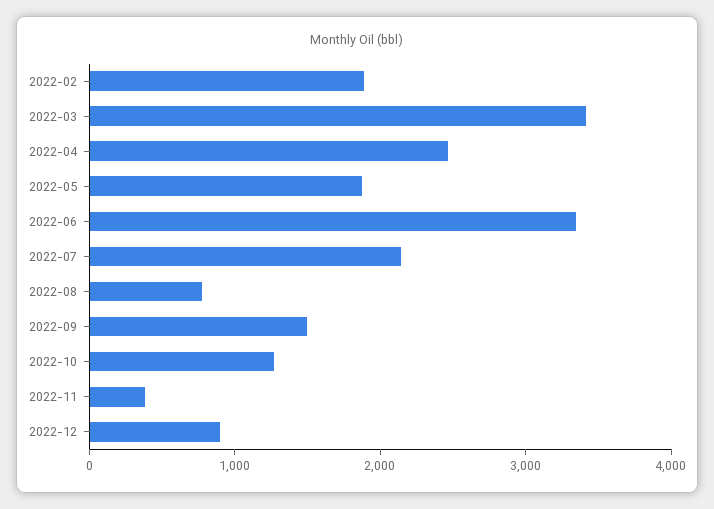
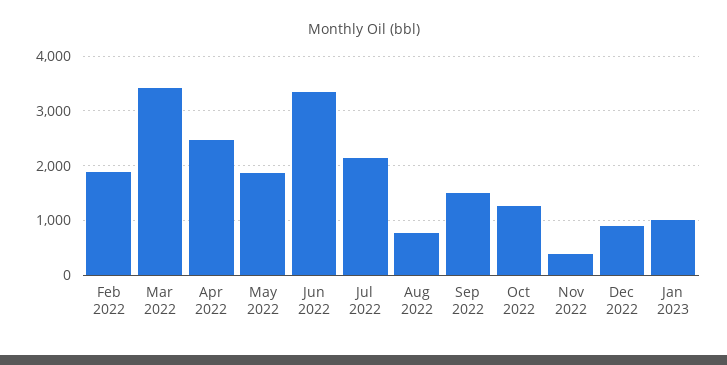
Jan 2023: none -> 1000

